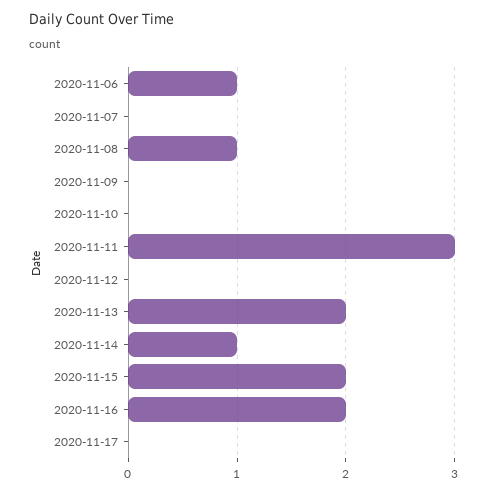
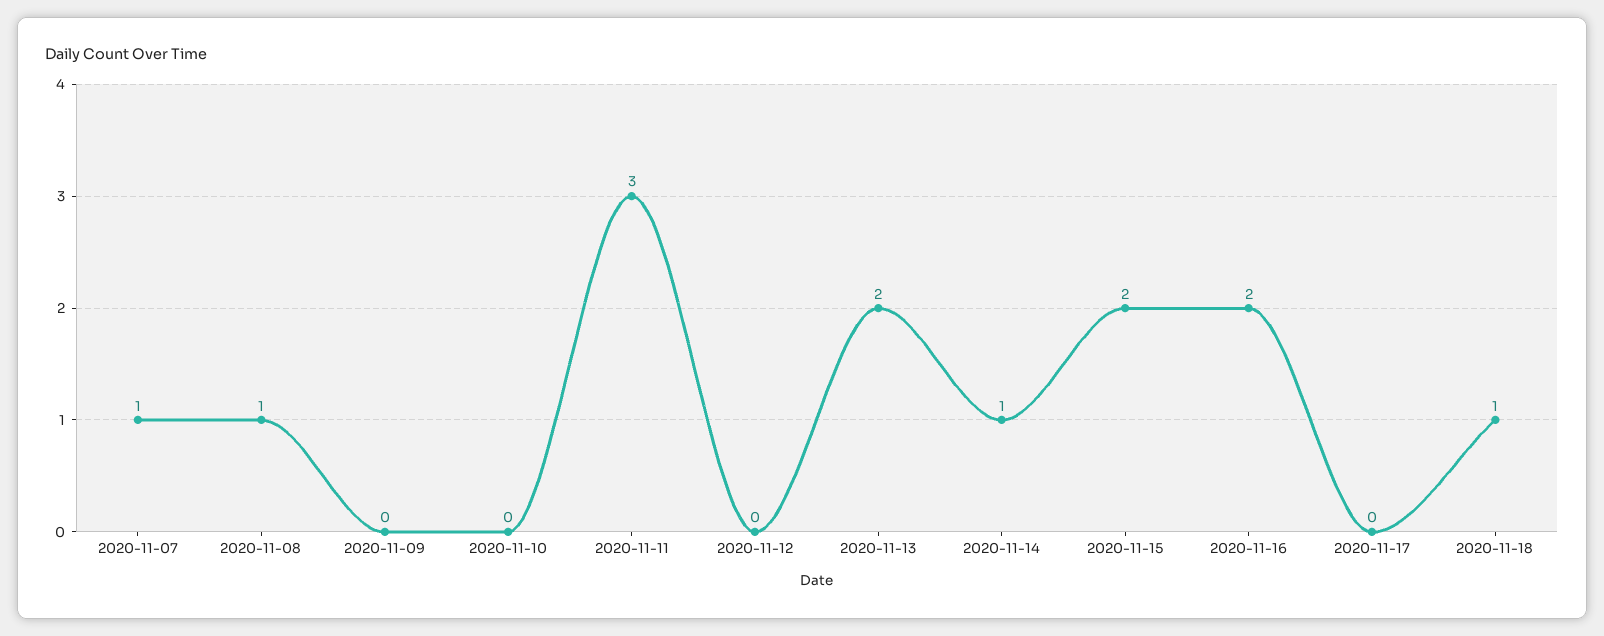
2020-11-06: 1 -> none
2020-11-07: 0 -> 1
2020-11-18: none -> 1

